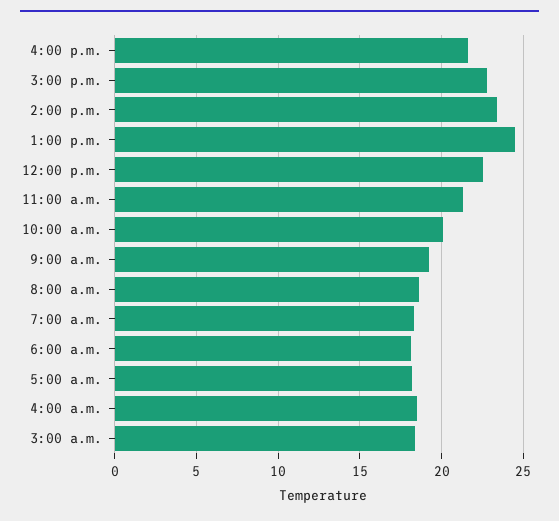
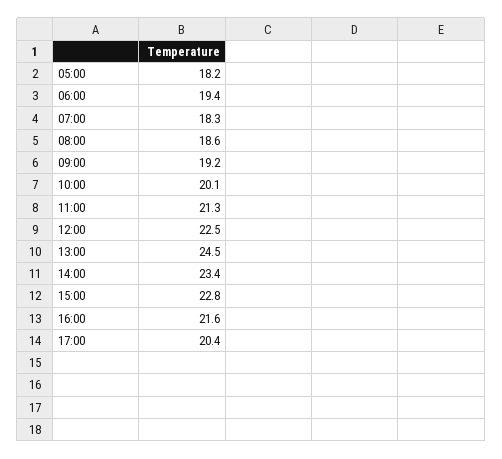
6:00 a.m.: 18 -> 19.4
4:00 a.m.: 18.5 -> none
3:00 a.m.: 18.5 -> none
17:00: none -> 20.4

